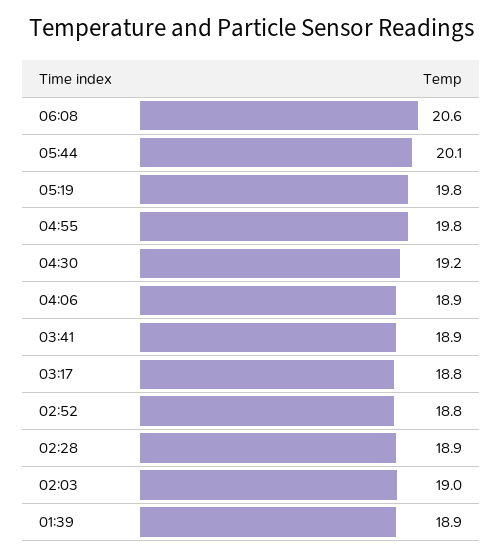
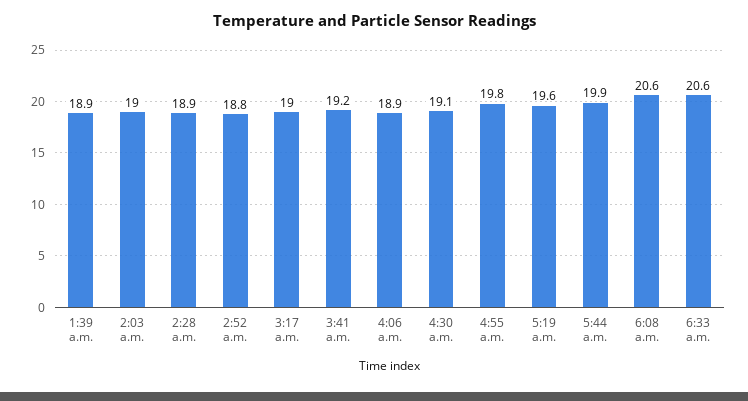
05:44: 20.1 -> 19.9
05:19: 19.8 -> 19.6
04:30: 19.2 -> 19.1
03:41: 18.9 -> 19.2
03:17: 18.8 -> 19
6:33 a.m.: none -> 20.6

